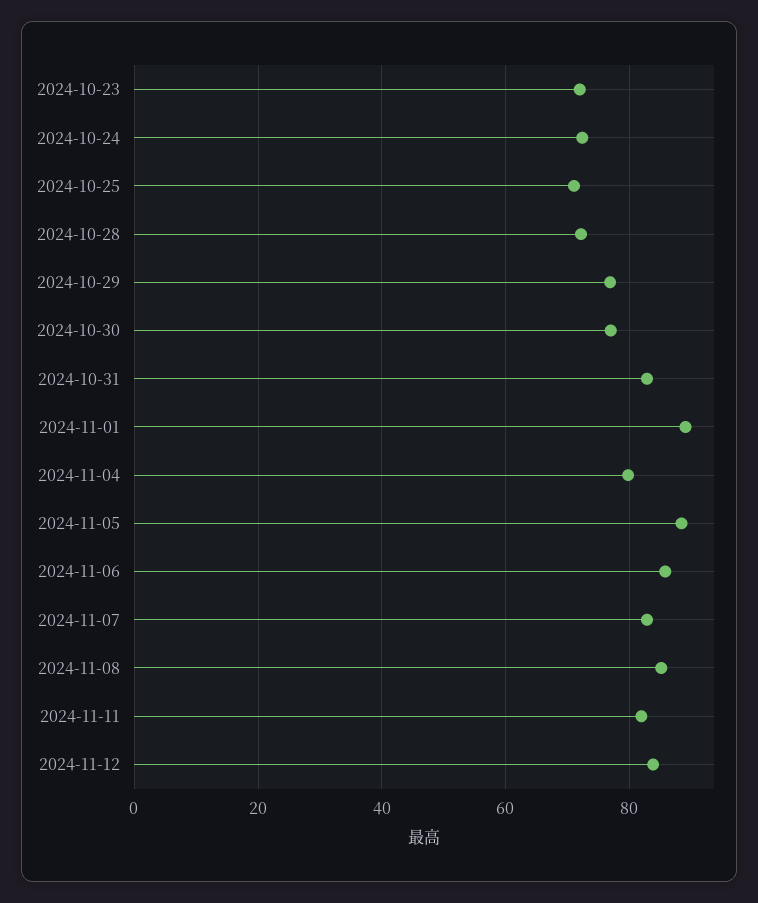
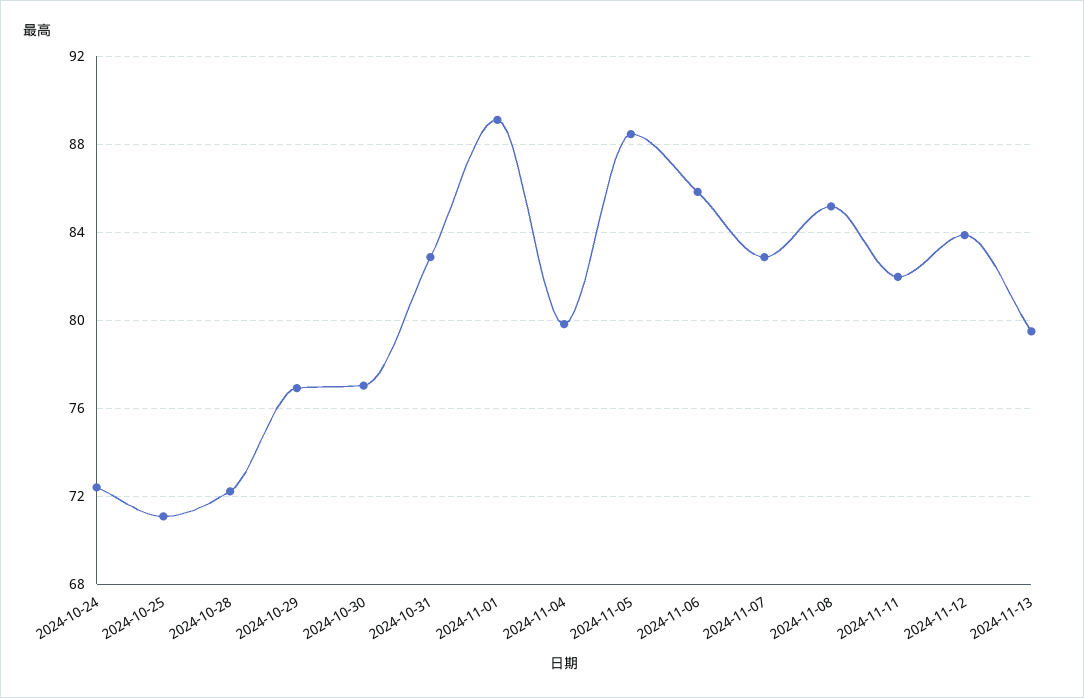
2024-10-23: 72 -> none
2024-11-13: none -> 79.5

